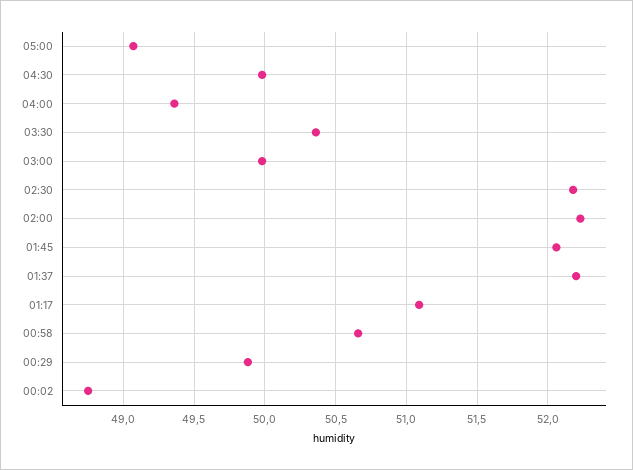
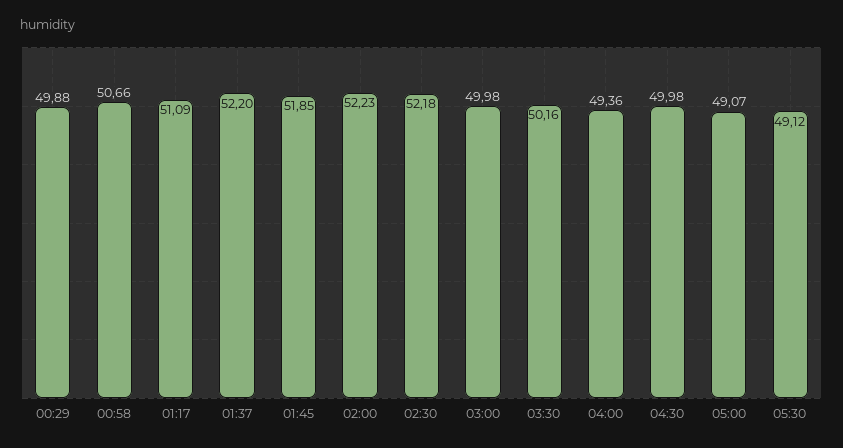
03:30: 50.35 -> 50.16
01:45: 52.05 -> 51.85
00:02: 48.75 -> none
05:30: none -> 49.12

